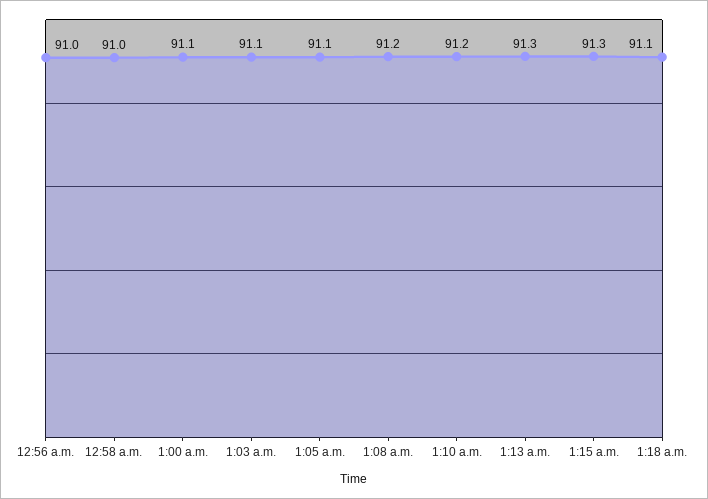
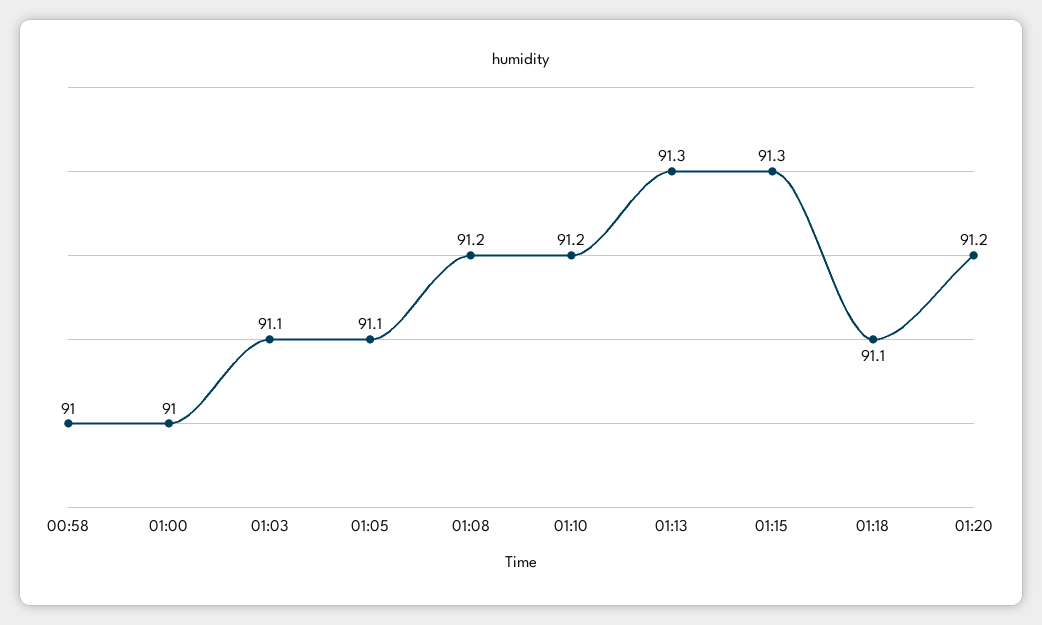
12:56 a.m.: 91 -> none
1:00 a.m.: 91.1 -> 91
01:20: none -> 91.2

